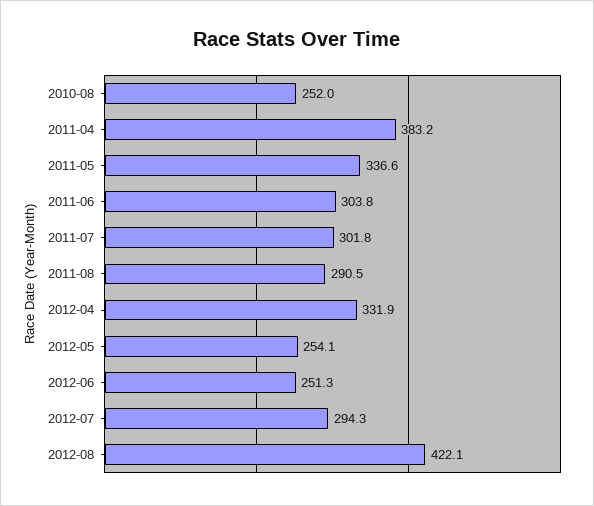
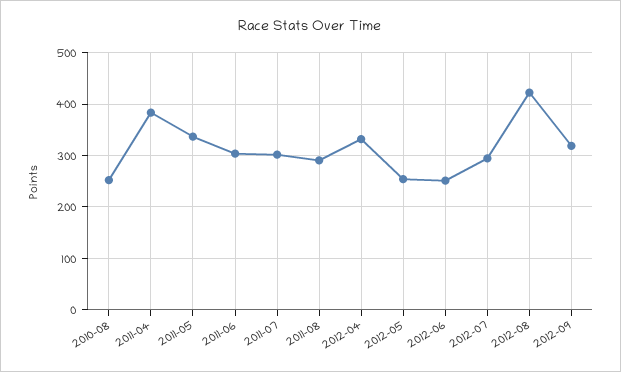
2012-09: none -> 320

